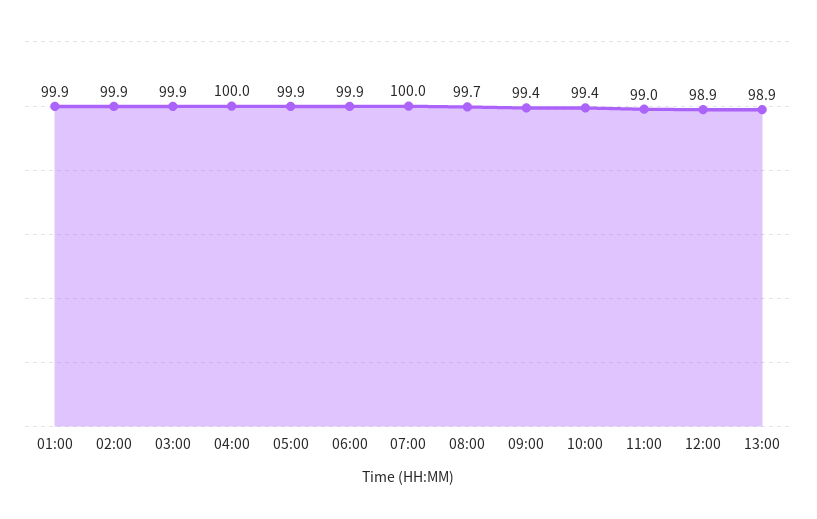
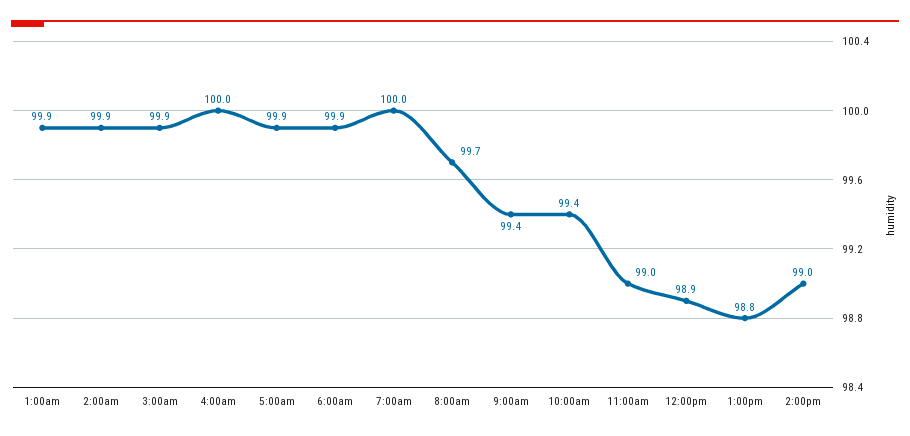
13:00: 98.9 -> 98.8
2:00pm: none -> 99

